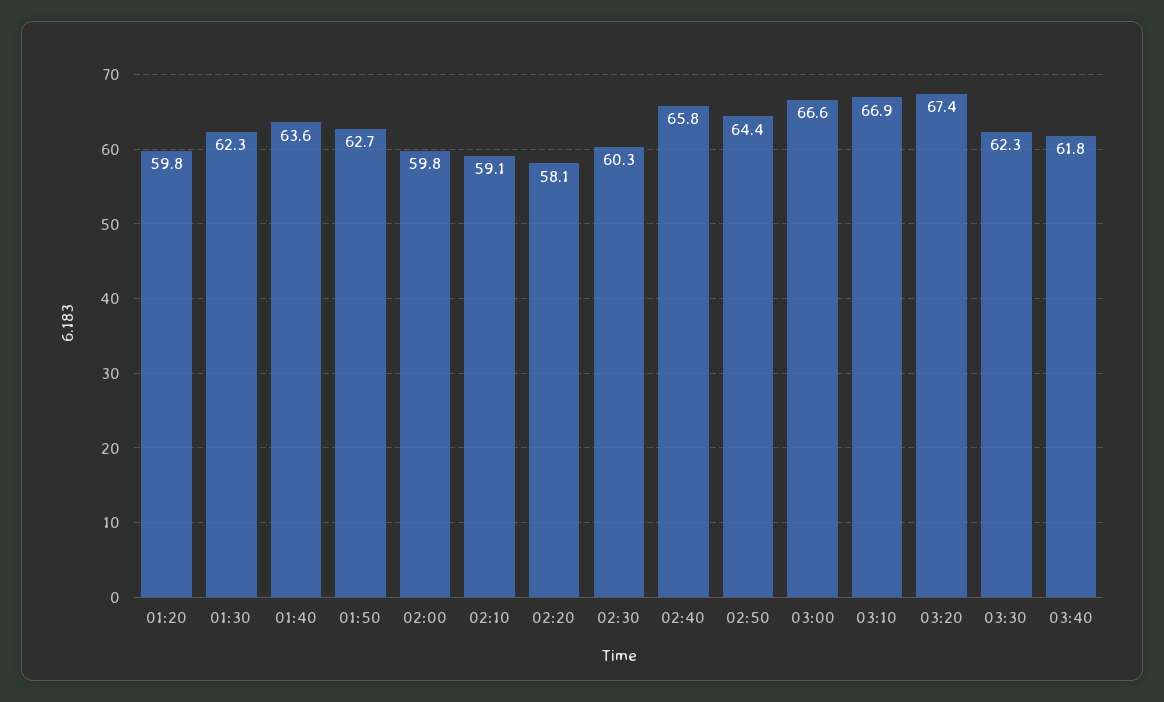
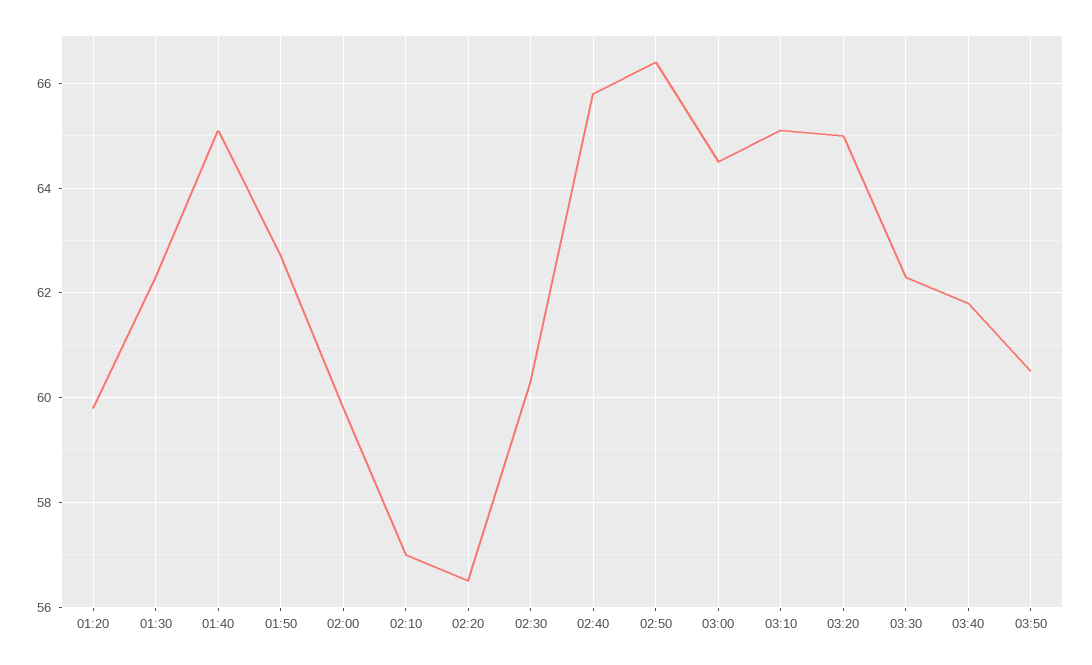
01:40: 63.6 -> 65
02:10: 59.1 -> 57
02:20: 58.1 -> 56.5
02:50: 64.4 -> 66.5
03:00: 66.6 -> 64.5
03:10: 66.9 -> 65
03:20: 67.4 -> 65
03:50: none -> 60.5

